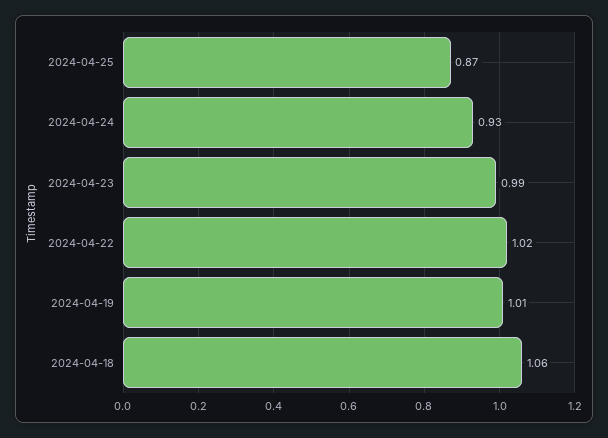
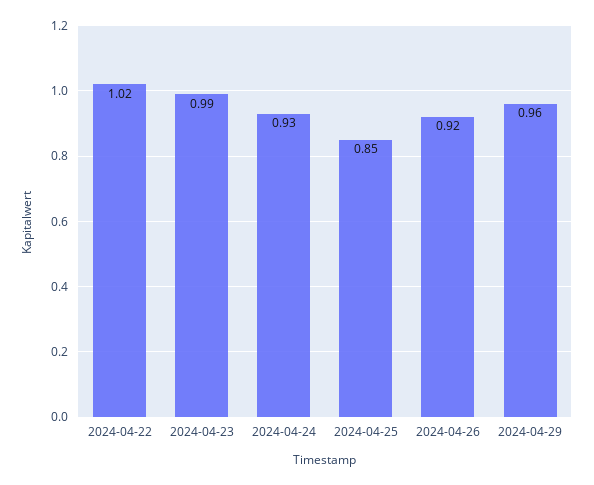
2024-04-25: 0.87 -> 0.85
2024-04-19: 1.01 -> none
2024-04-18: 1.06 -> none
2024-04-26: none -> 0.92
2024-04-29: none -> 0.96

